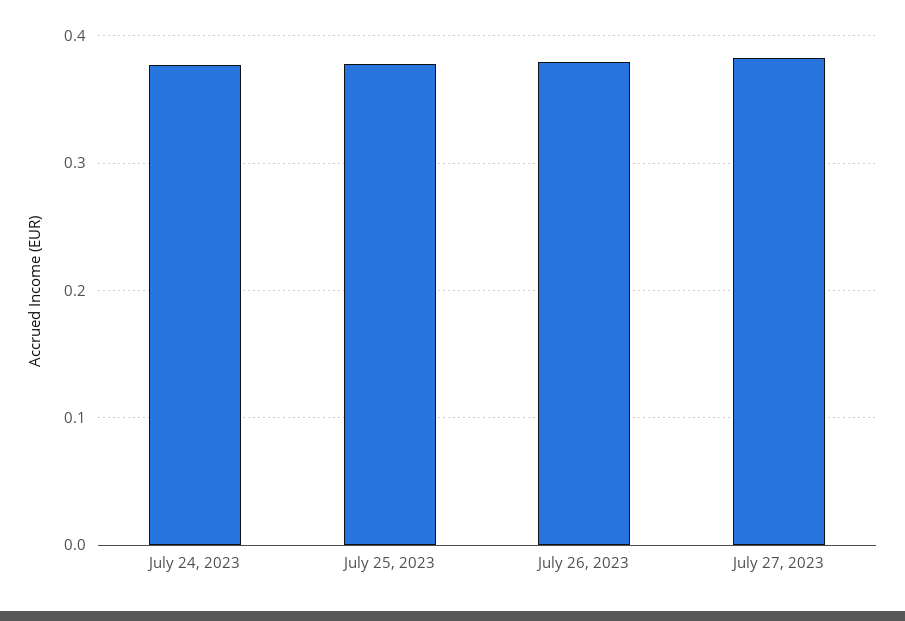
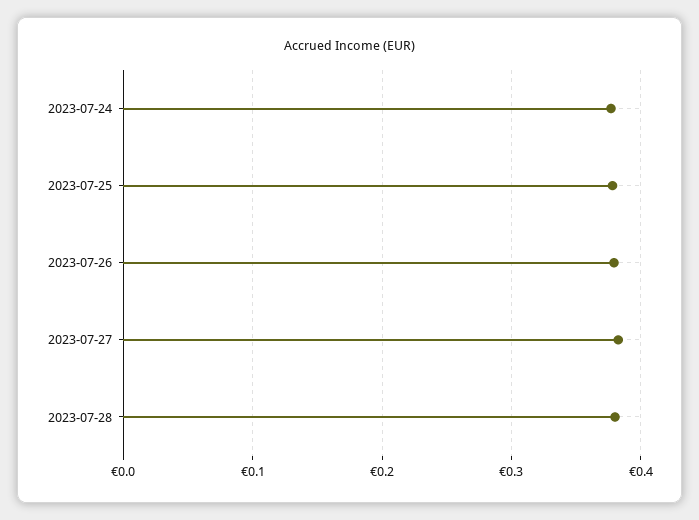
2023-07-28: none -> 0.38

